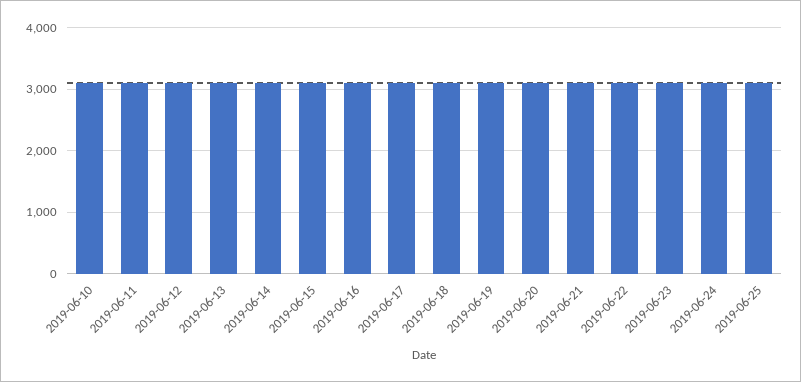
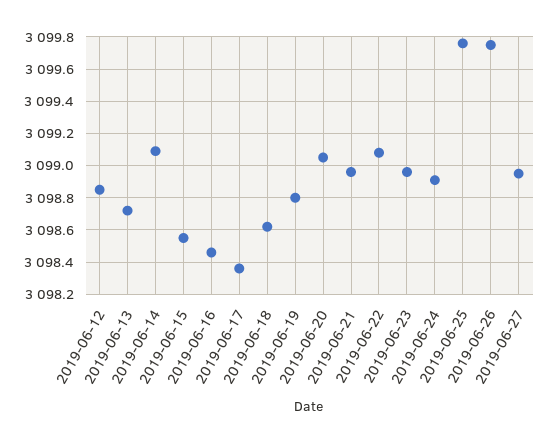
2019-06-10: 3100 -> none
2019-06-11: 3100 -> none
2019-06-26: none -> 3099.75
2019-06-27: none -> 3098.95

